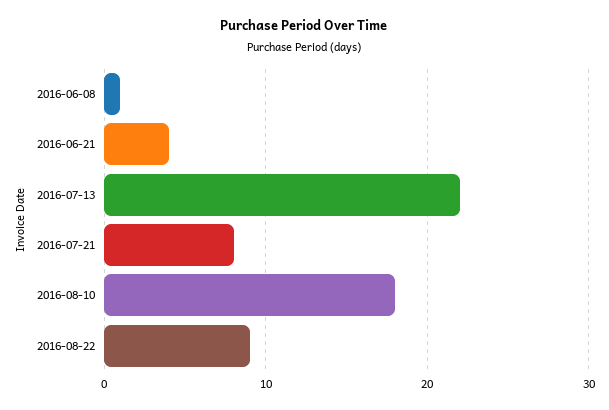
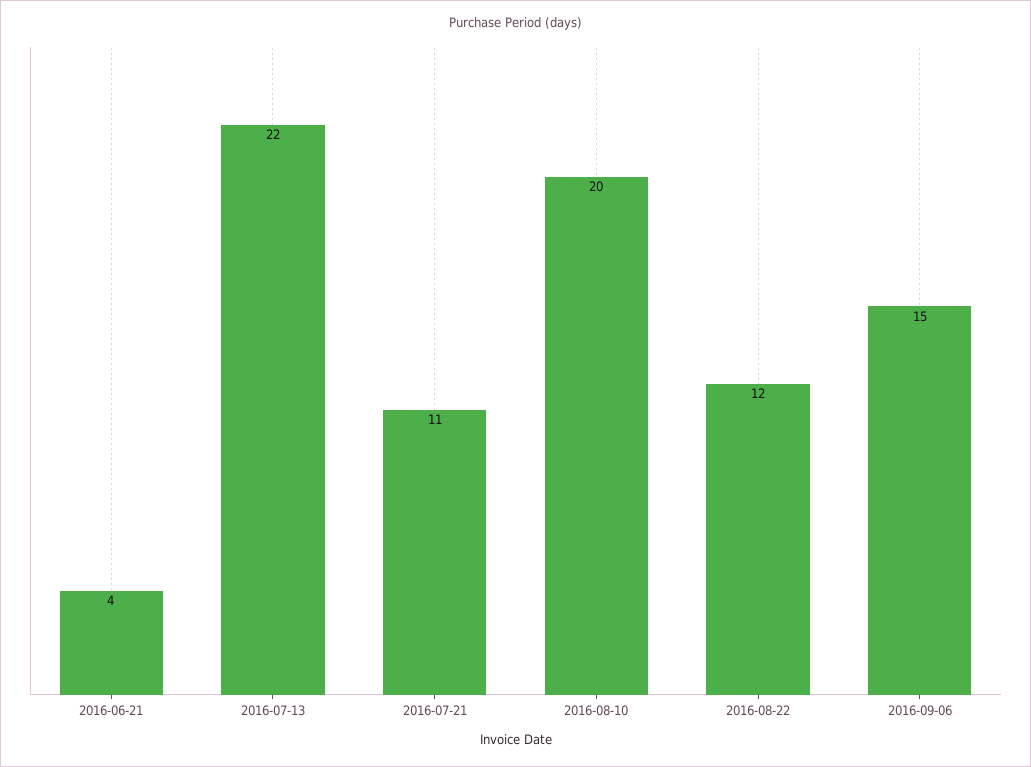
2016-06-08: 1 -> none
2016-07-21: 8 -> 11
2016-08-10: 18 -> 20
2016-08-22: 9 -> 12
2016-09-06: none -> 15

